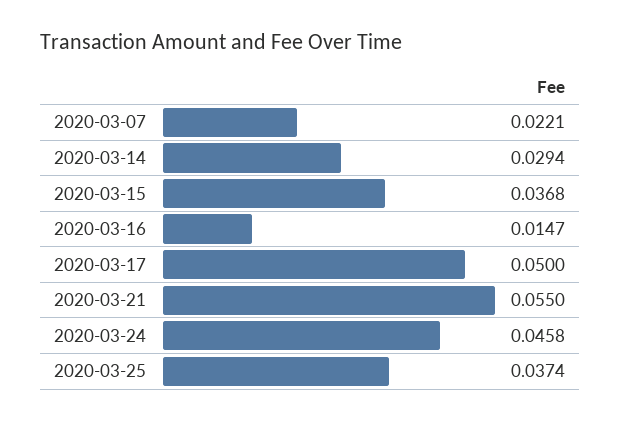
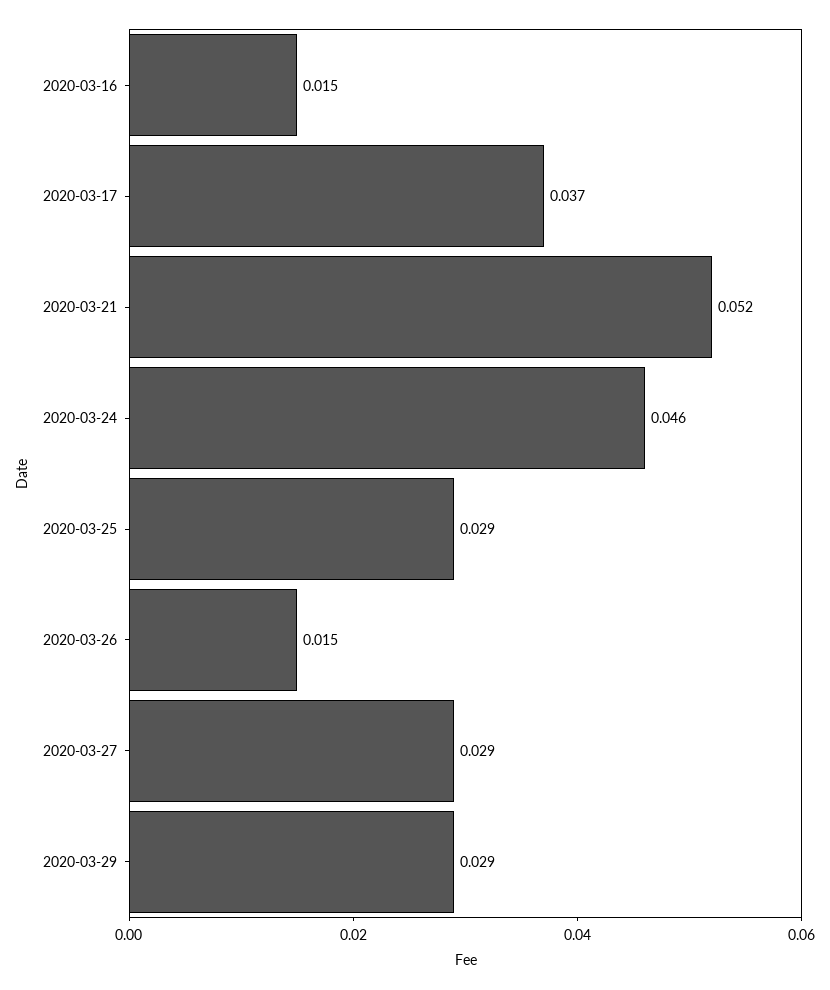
2020-03-07: 0.0221 -> none
2020-03-14: 0.0294 -> none
2020-03-15: 0.0368 -> none
2020-03-17: 0.05 -> 0.037
2020-03-21: 0.055 -> 0.052
2020-03-25: 0.0374 -> 0.029
2020-03-26: none -> 0.015
2020-03-27: none -> 0.029
2020-03-29: none -> 0.029

